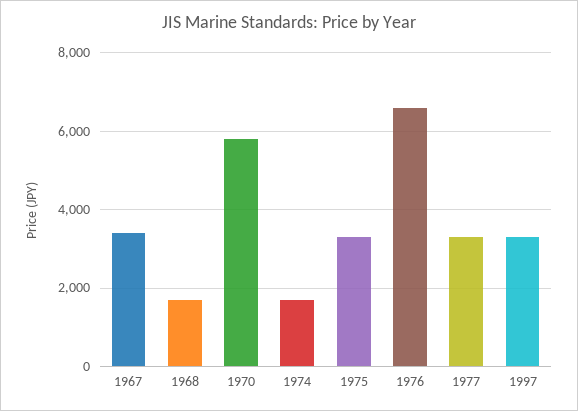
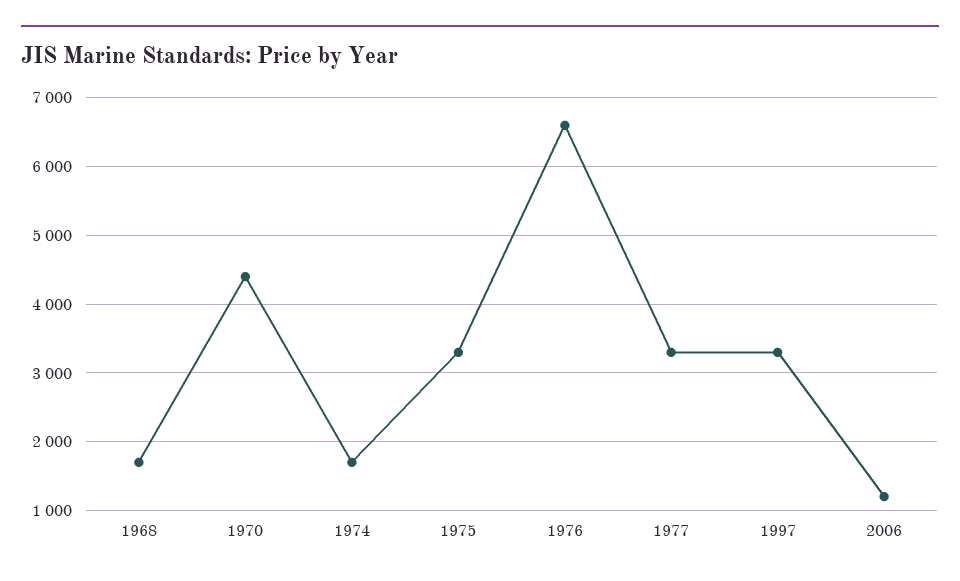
1967: 3400 -> none
1970: 5800 -> 4400
2006: none -> 1200

